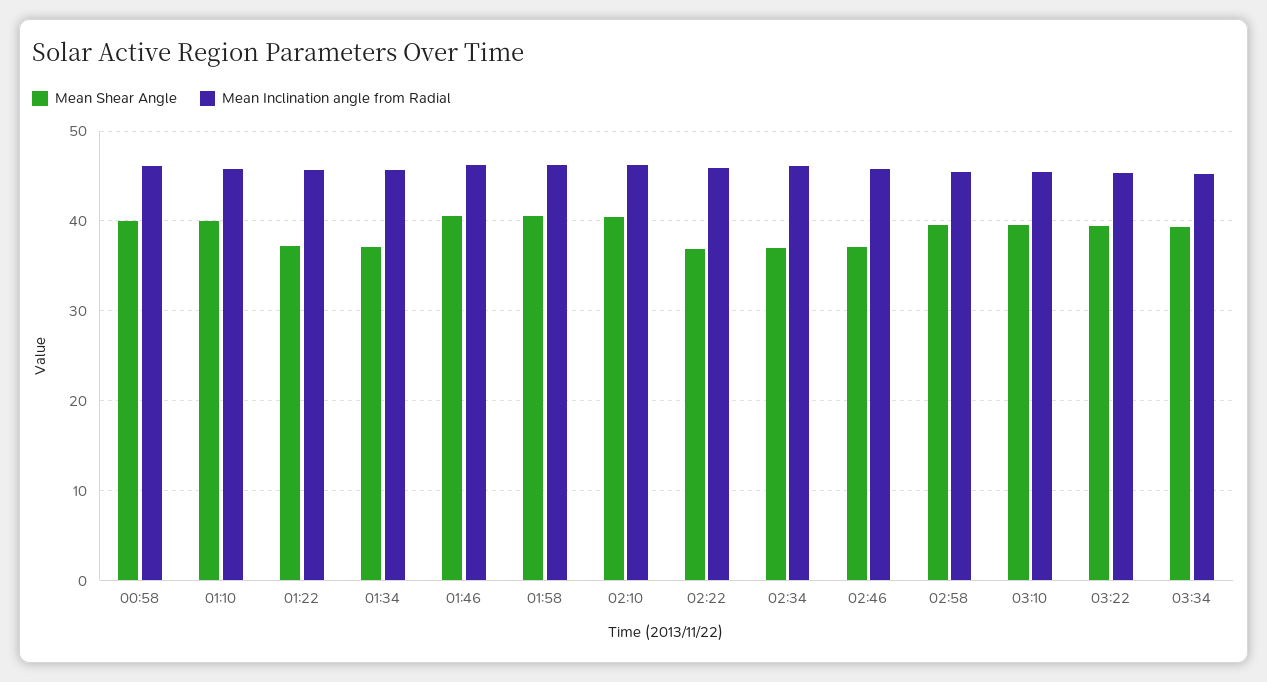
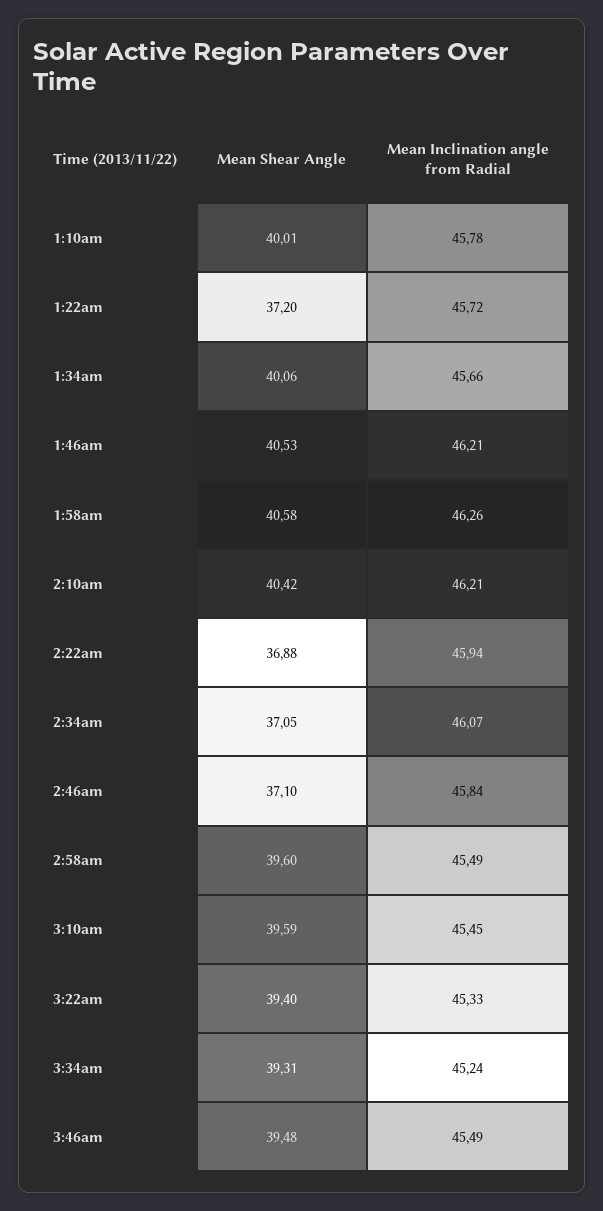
Mean Shear Angle, 00:58: 40 -> none
Mean Inclination angle from Radial, 00:58: 46 -> none
Mean Shear Angle, 01:34: 37 -> 40.06
Mean Shear Angle, 3:46am: none -> 39.48
Mean Inclination angle from Radial, 3:46am: none -> 45.49

